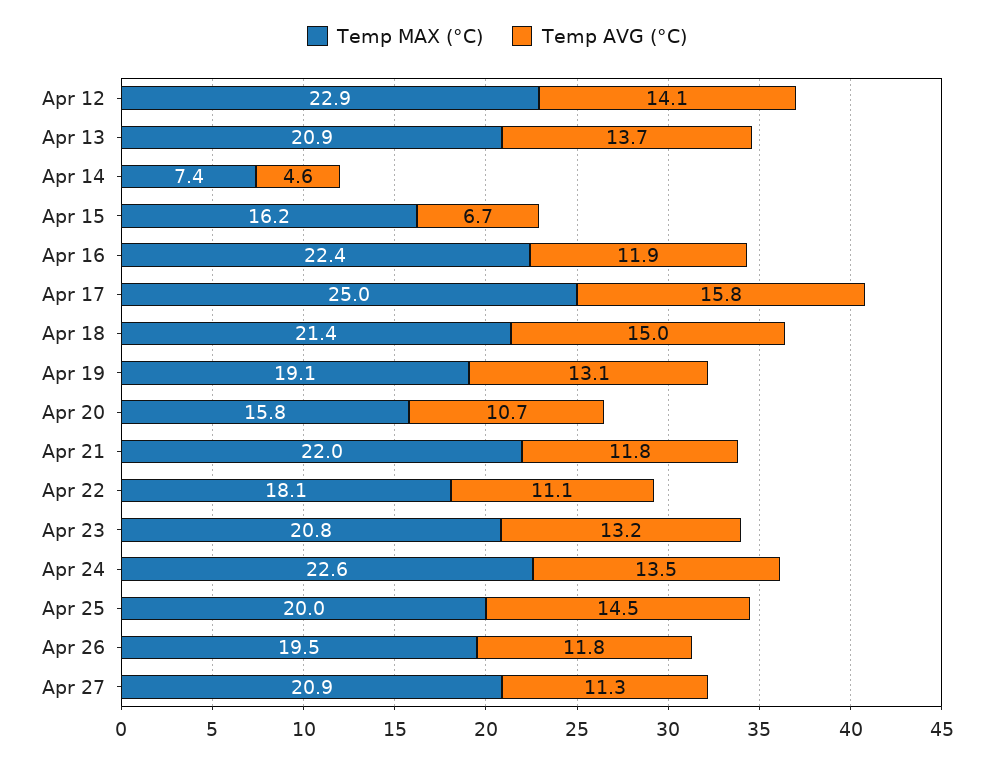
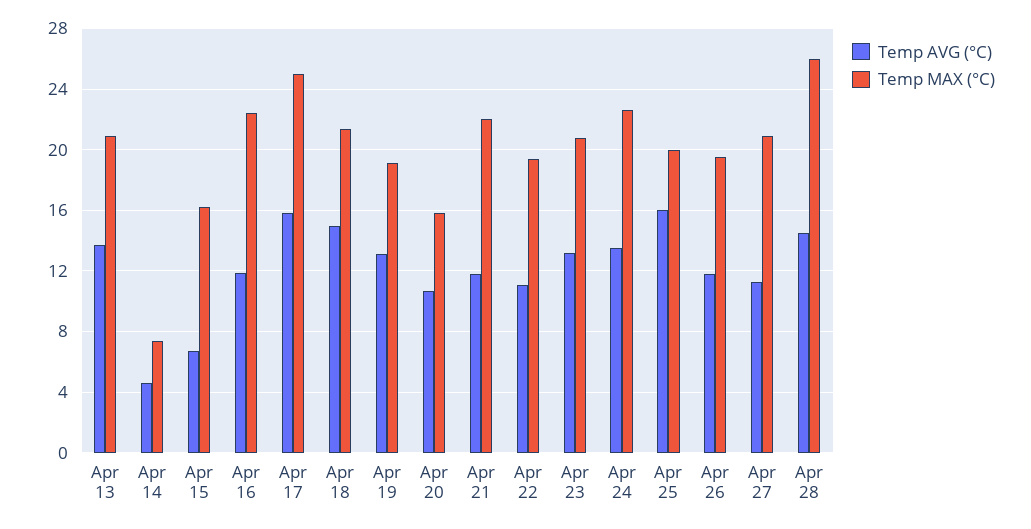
Temp MAX (°C), Apr 12: 22.9 -> none
Temp AVG (°C), Apr 12: 14.1 -> none
Temp MAX (°C), Apr 22: 18.1 -> 19.5
Temp AVG (°C), Apr 25: 14.5 -> 16
Temp AVG (°C), Apr 28: none -> 14.5
Temp MAX (°C), Apr 28: none -> 26

